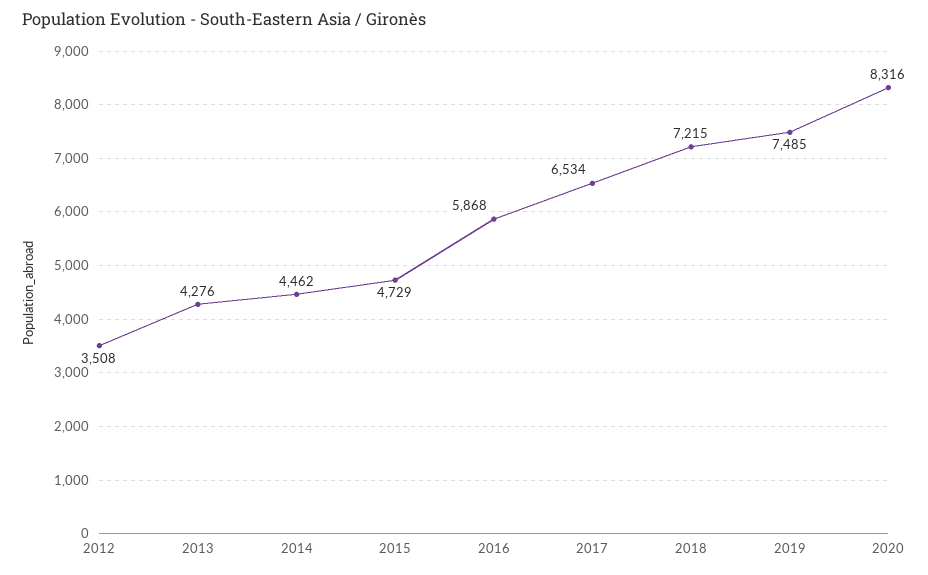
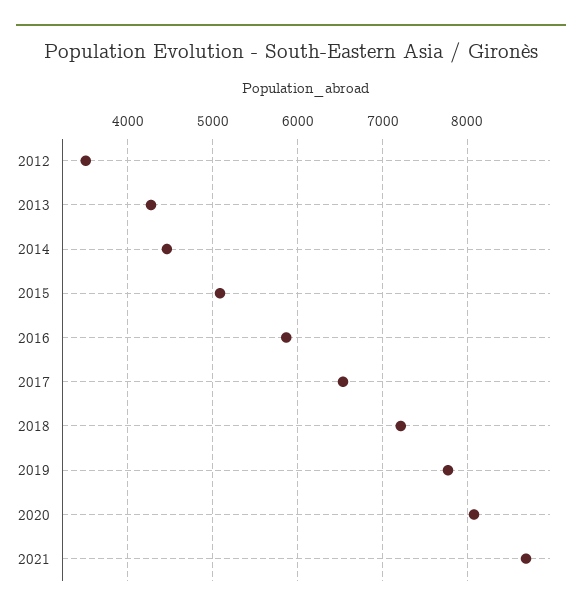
2015: 4729 -> 5100
2019: 7485 -> 7800
2020: 8316 -> 8100
2021: none -> 8700

